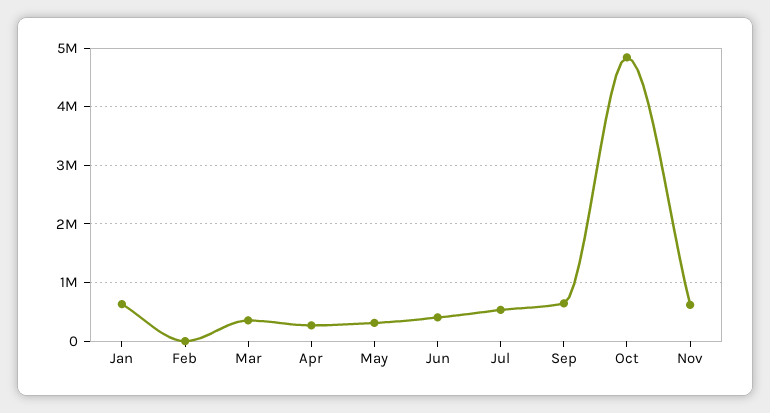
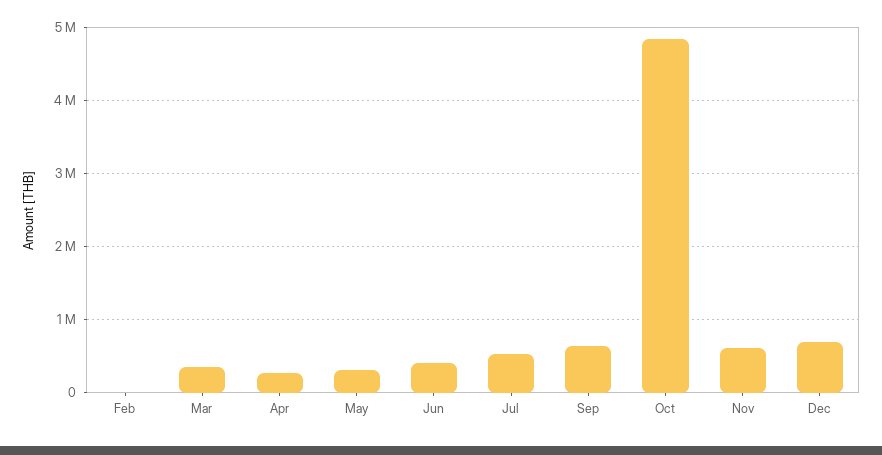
Jan: 600000 -> none
Dec: none -> 700000

